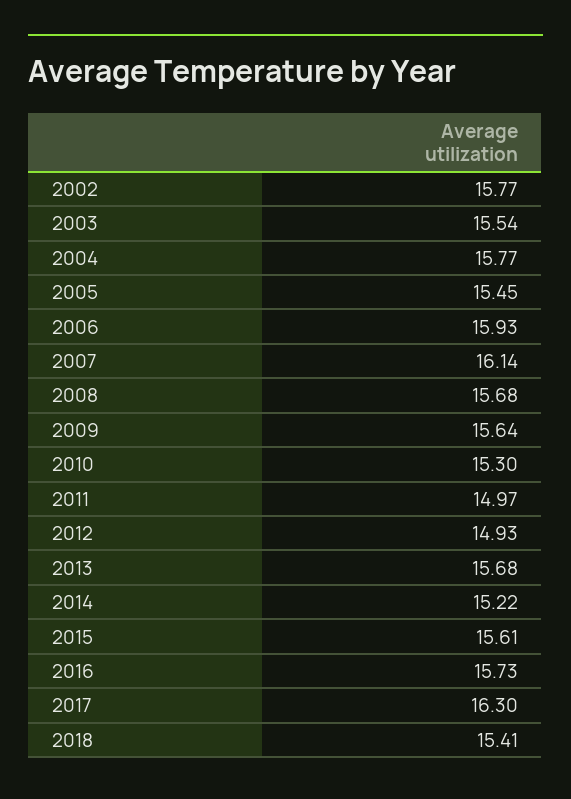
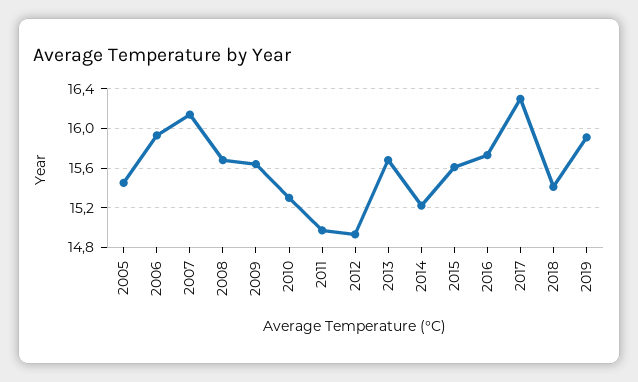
2002: 15.77 -> none
2003: 15.54 -> none
2004: 15.77 -> none
2019: none -> 15.9

